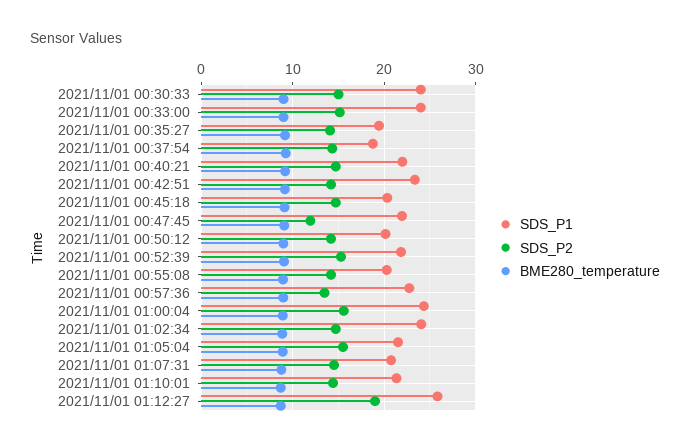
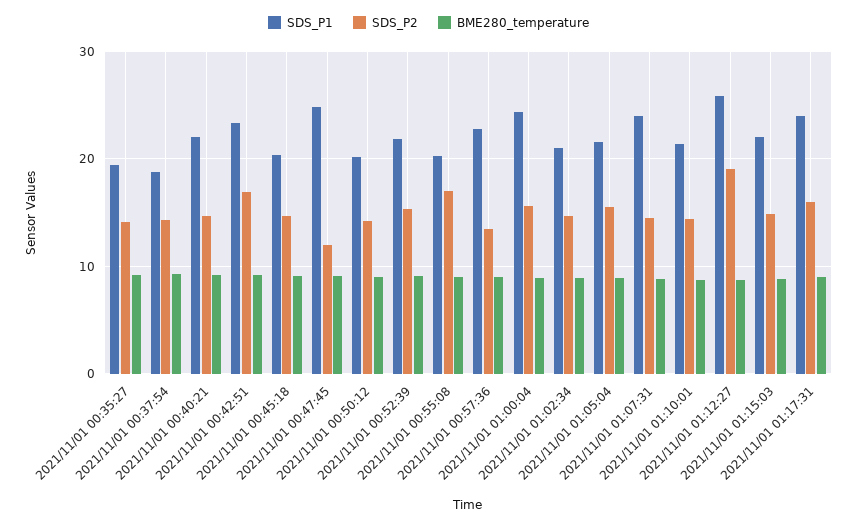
SDS_P1, 2021/11/01 00:30:33: 24 -> none
SDS_P2, 2021/11/01 00:30:33: 15 -> none
BME280_temperature, 2021/11/01 00:30:33: 9 -> none
SDS_P1, 2021/11/01 00:33:00: 24 -> none
SDS_P2, 2021/11/01 00:33:00: 15 -> none
BME280_temperature, 2021/11/01 00:33:00: 9 -> none
SDS_P2, 2021/11/01 00:42:51: 14 -> 17
SDS_P1, 2021/11/01 00:47:45: 22 -> 25
SDS_P2, 2021/11/01 00:55:08: 14 -> 17
SDS_P1, 2021/11/01 01:02:34: 24 -> 21
SDS_P1, 2021/11/01 01:07:31: 21 -> 24
SDS_P1, 2021/11/01 01:15:03: none -> 22
SDS_P2, 2021/11/01 01:15:03: none -> 15
BME280_temperature, 2021/11/01 01:15:03: none -> 9
SDS_P1, 2021/11/01 01:17:31: none -> 24
SDS_P2, 2021/11/01 01:17:31: none -> 16
BME280_temperature, 2021/11/01 01:17:31: none -> 9

